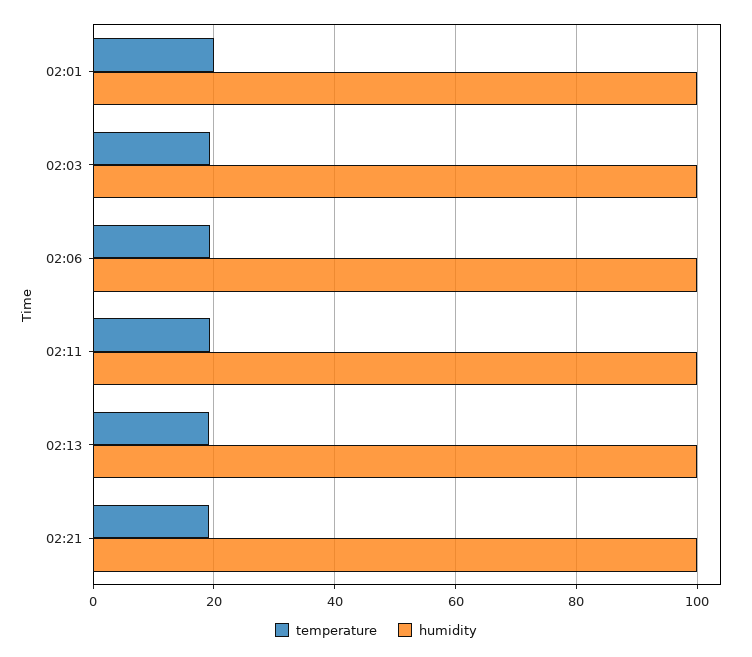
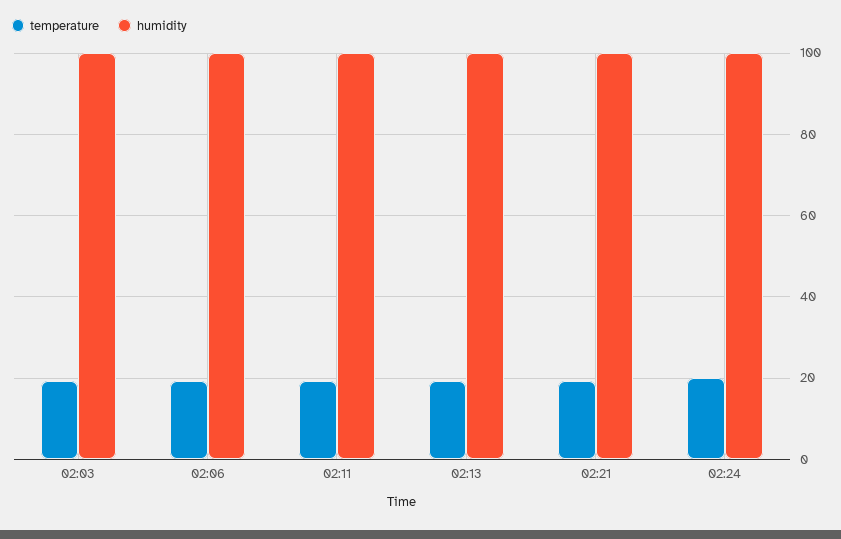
temperature, 02:01: 20 -> none
humidity, 02:01: 100 -> none
temperature, 02:24: none -> 20
humidity, 02:24: none -> 100

